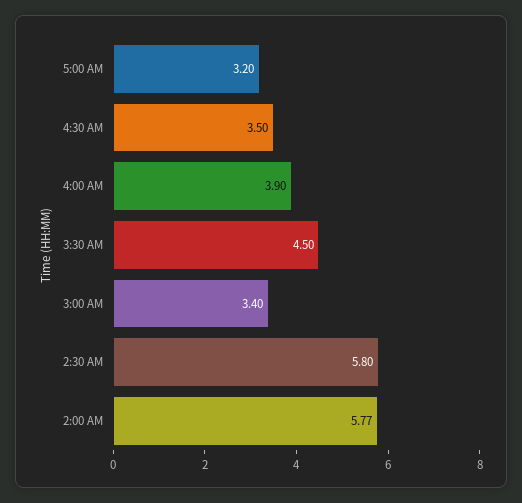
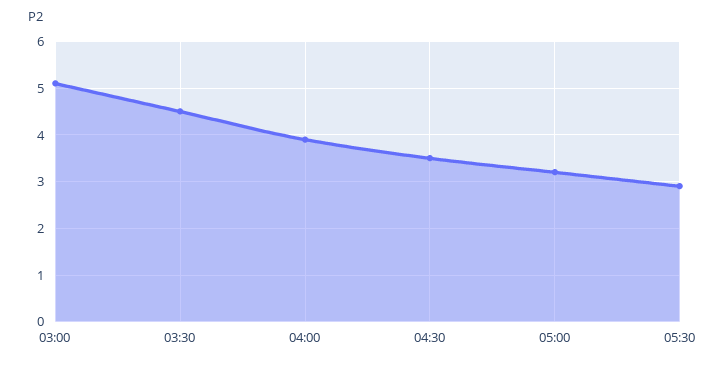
3:00 AM: 3.4 -> 5
2:30 AM: 5.8 -> none
2:00 AM: 5.77 -> none
05:30: none -> 3

